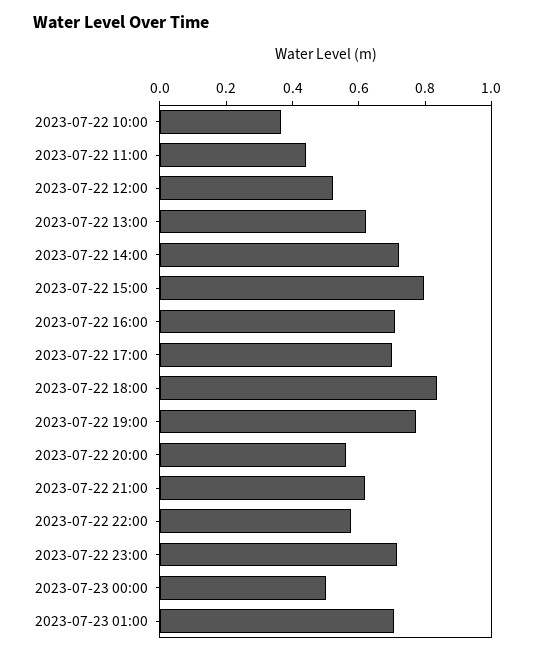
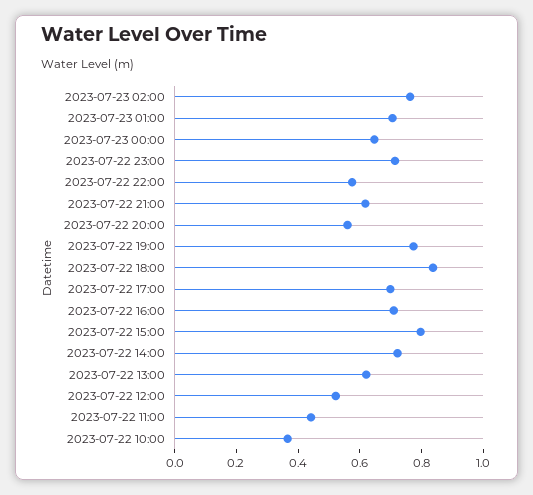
2023-07-23 00:00: 0.5 -> 0.65
2023-07-23 02:00: none -> 0.75

